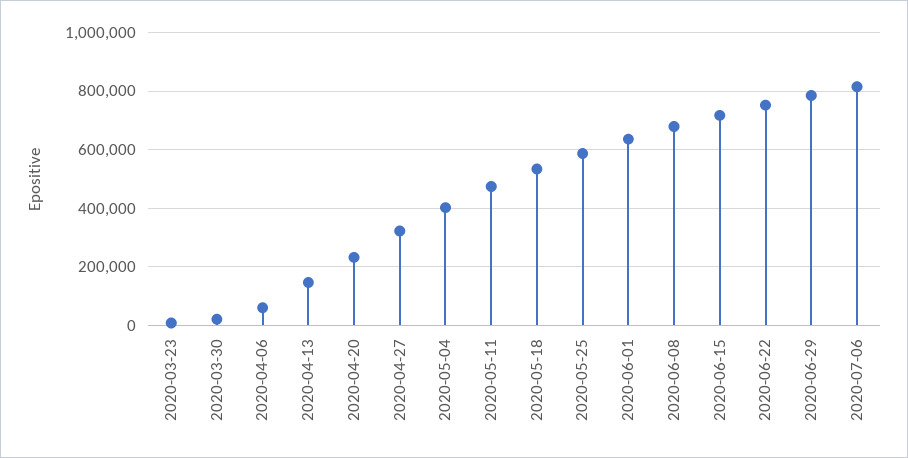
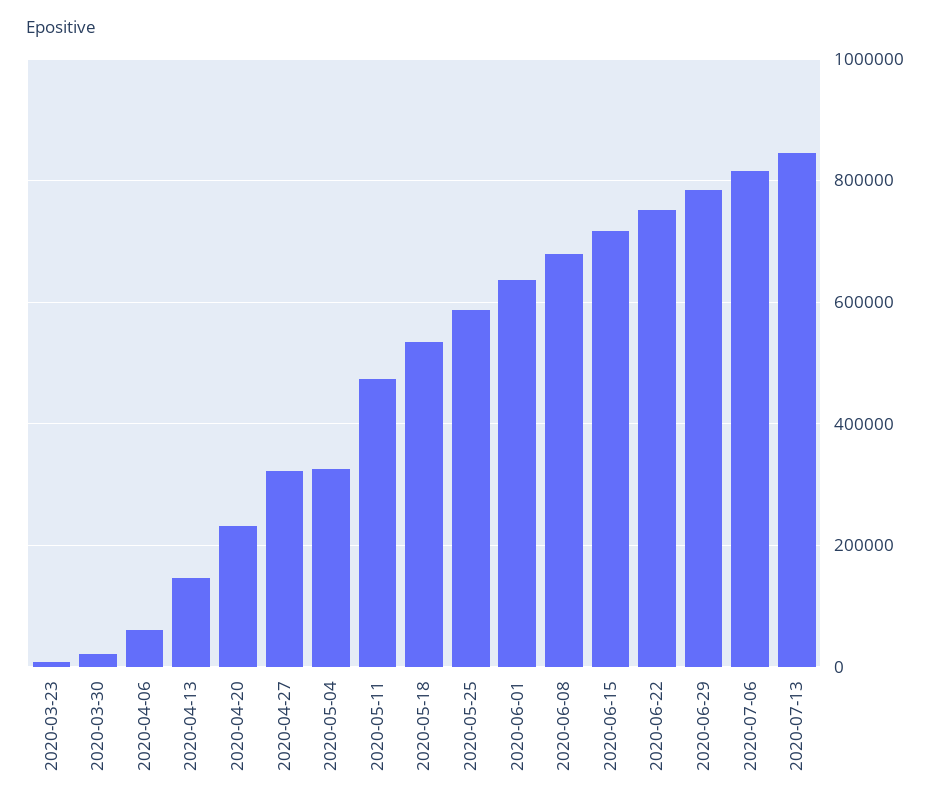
2020-05-04: 400000 -> 320000
2020-07-13: none -> 840000

